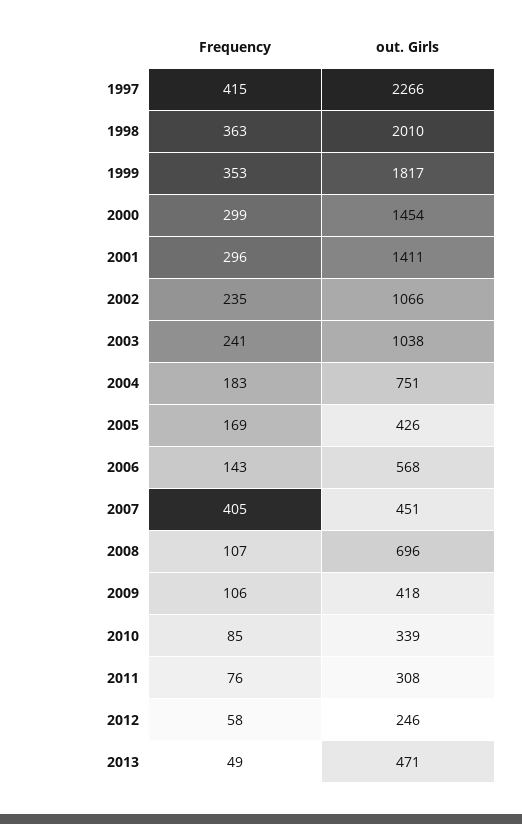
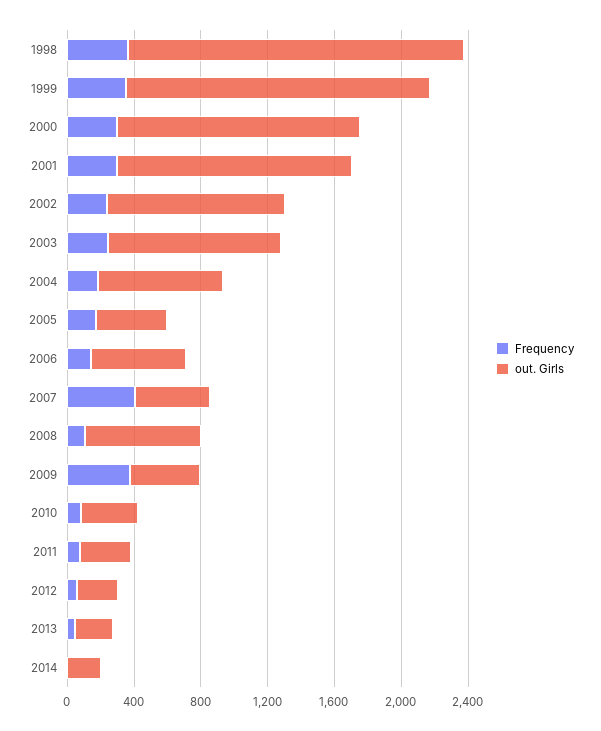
Frequency, 1997: 415 -> none
out. Girls, 1997: 2266 -> none
Frequency, 2009: 106 -> 400
out. Girls, 2013: 471 -> 200
Frequency, 2014: none -> 0
out. Girls, 2014: none -> 200

